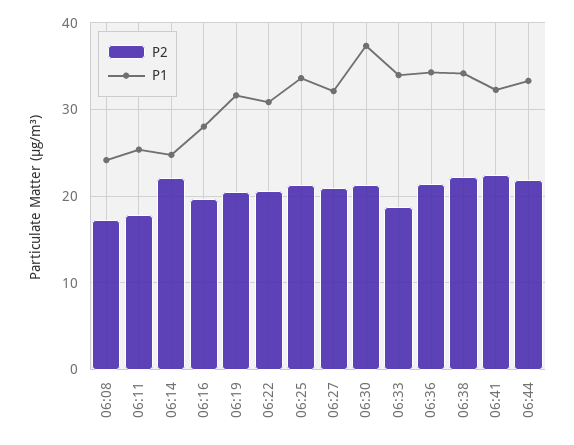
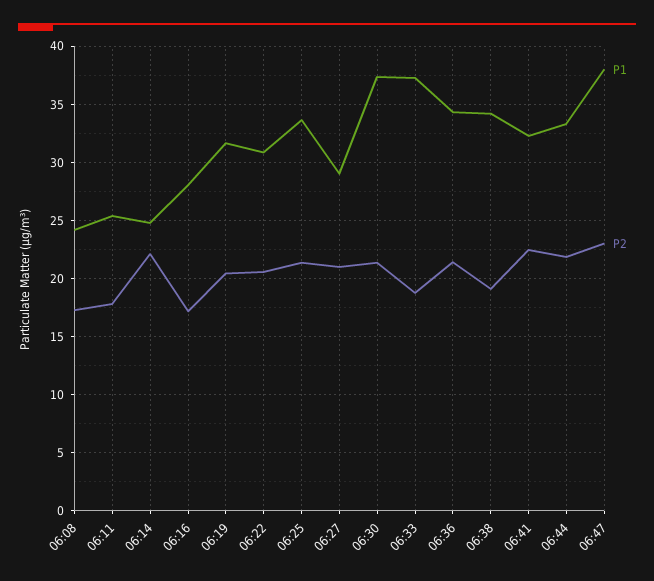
P2, 06:16: 20 -> 17
P1, 06:27: 32 -> 29
P1, 06:33: 34 -> 37
P2, 06:38: 22 -> 19
P1, 06:47: none -> 38
P2, 06:47: none -> 23

